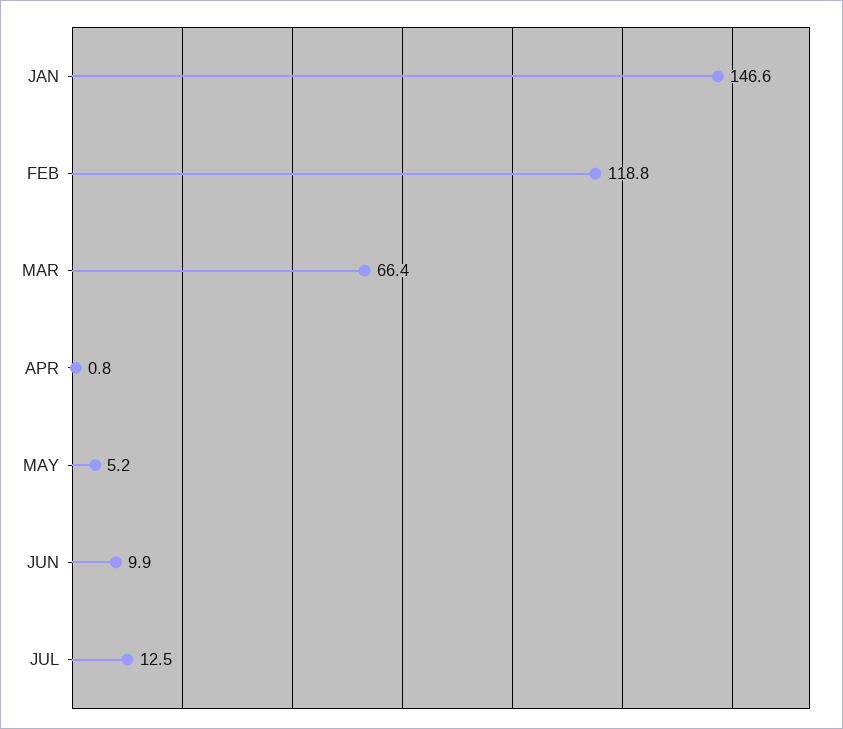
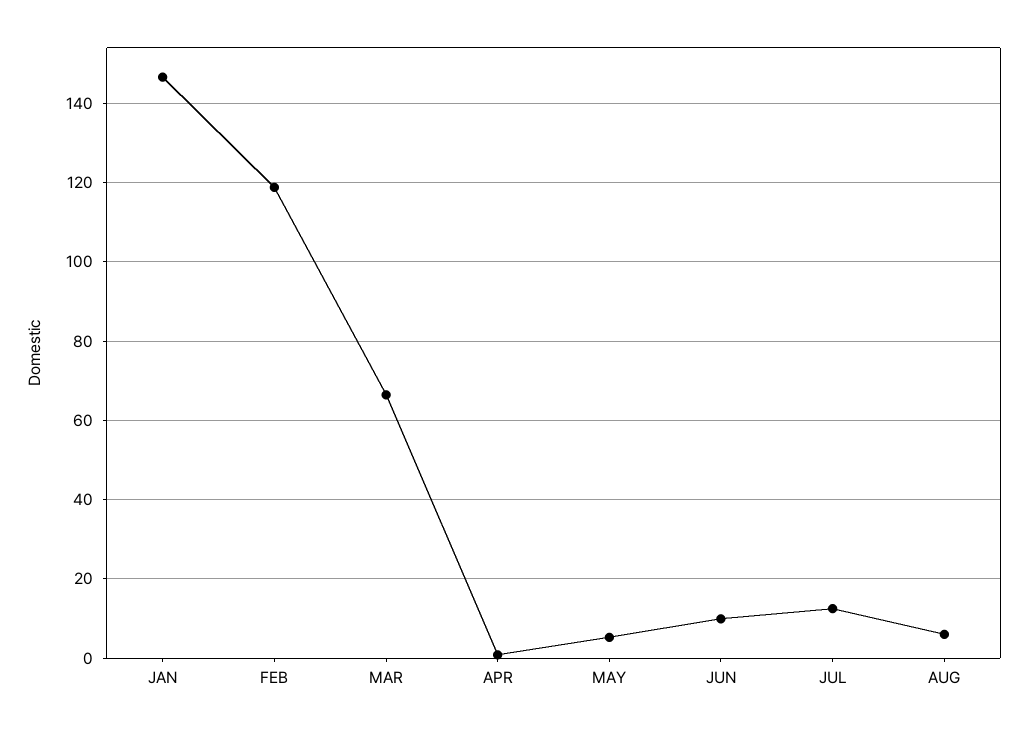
AUG: none -> 6

